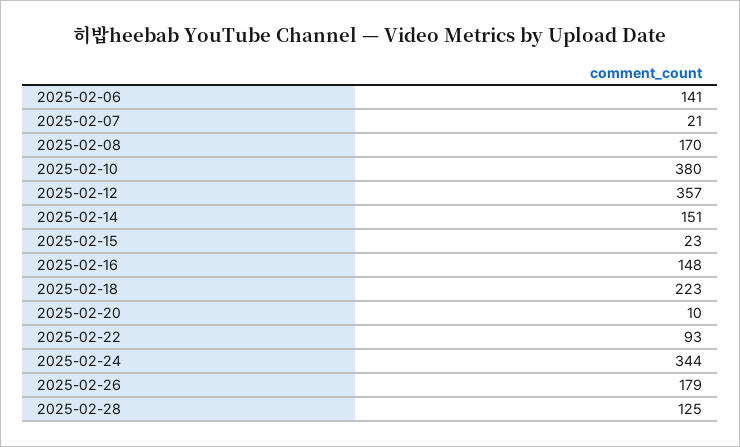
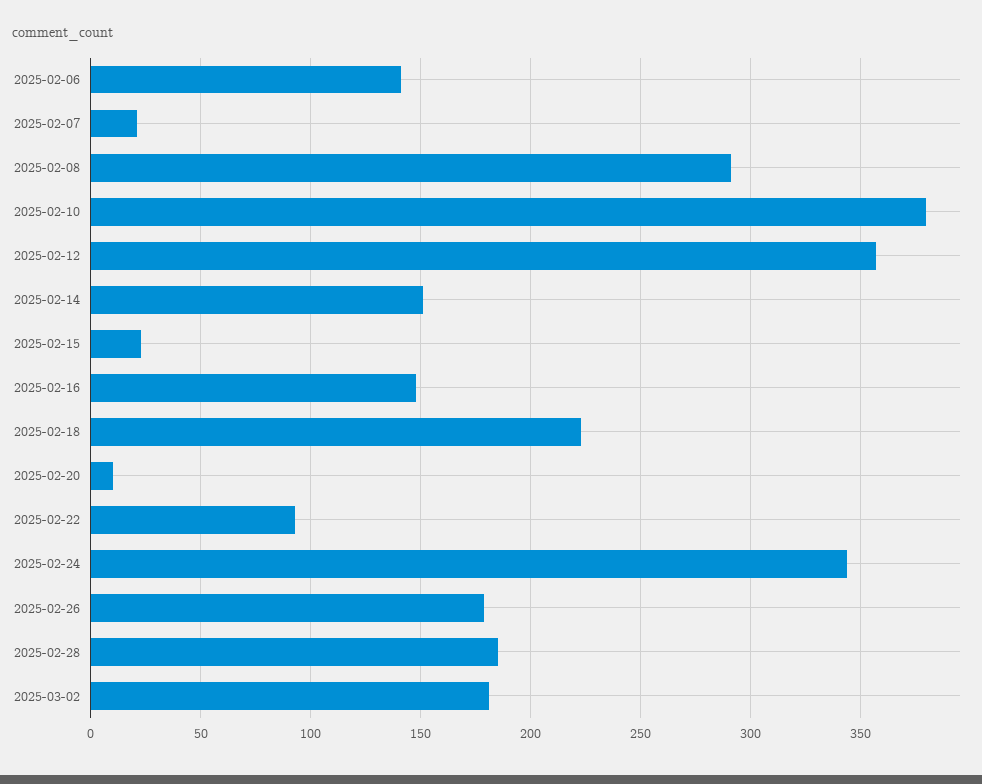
2025-02-08: 170 -> 290
2025-02-28: 125 -> 185
2025-03-02: none -> 180

